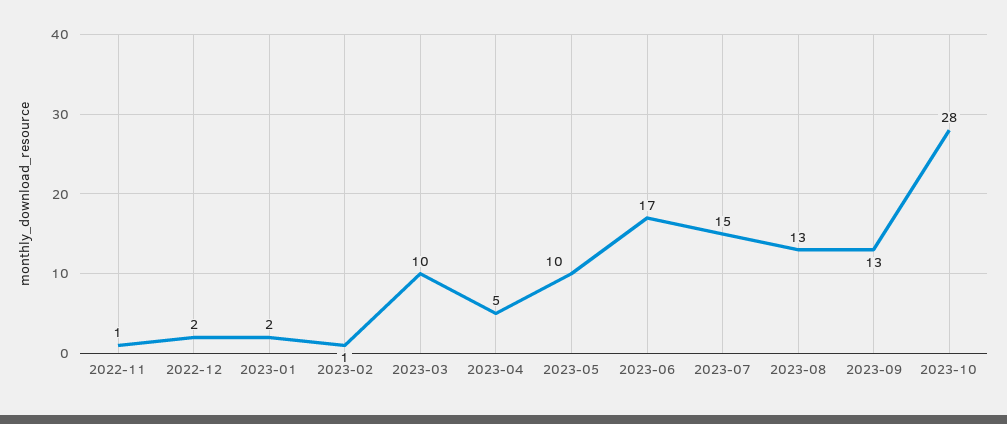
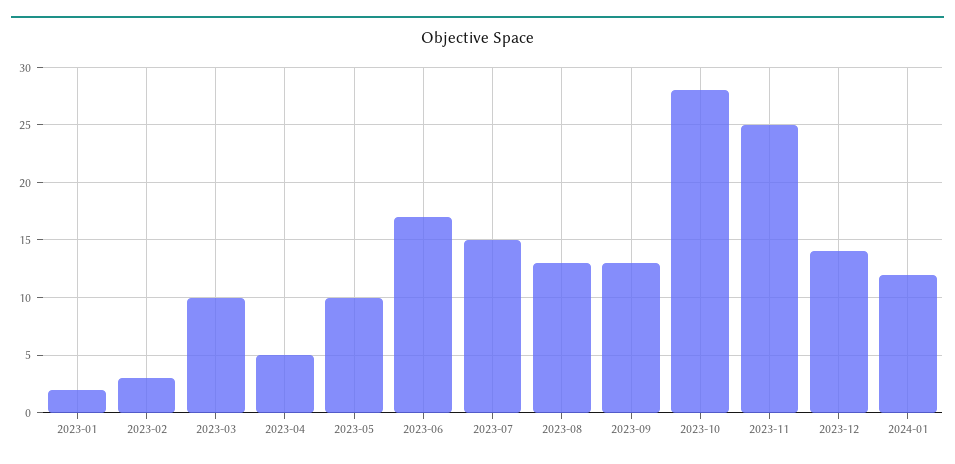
2022-11: 1 -> none
2022-12: 2 -> none
2023-02: 1 -> 3
2023-11: none -> 25
2023-12: none -> 14
2024-01: none -> 12

